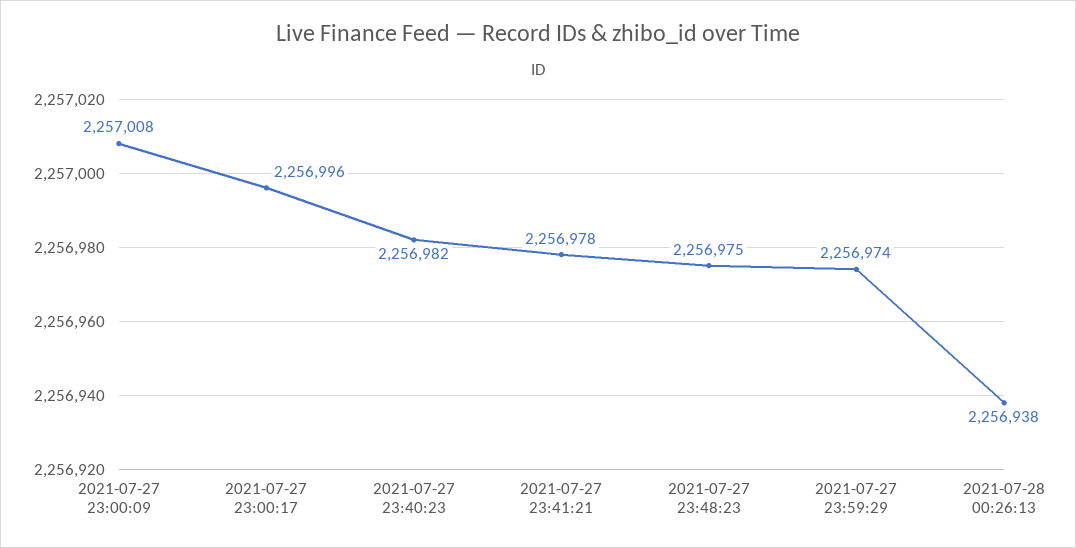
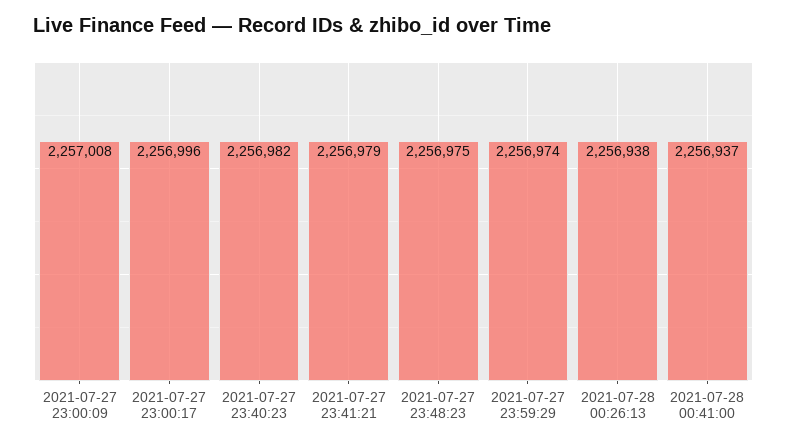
2021-07-27 23:41:21: 2256978 -> 2256979
2021-07-28 00:41:00: none -> 2256937

